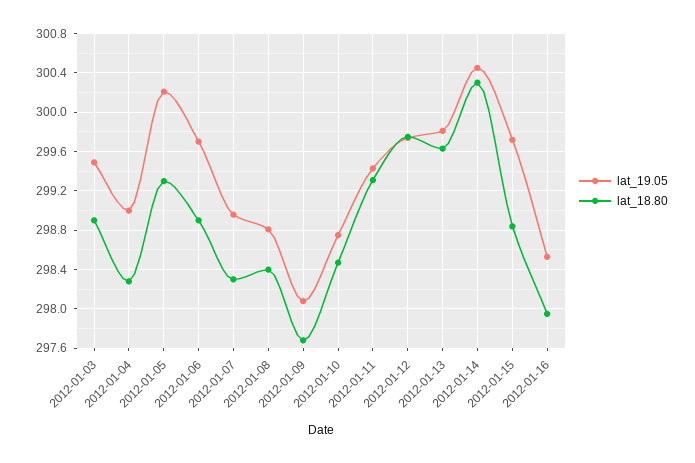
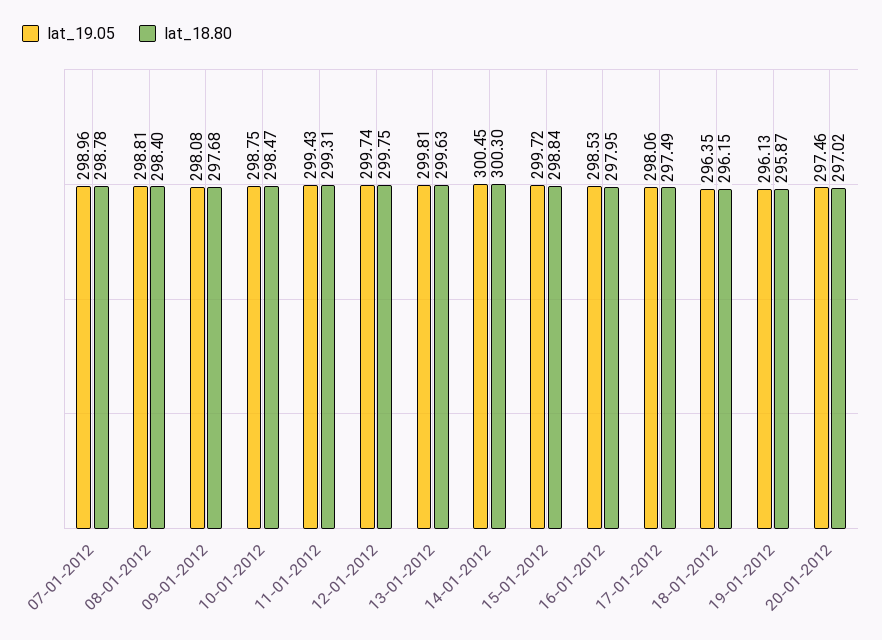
lat_19.05, 2012-01-03: 299.5 -> none
lat_18.80, 2012-01-03: 298.9 -> none
lat_19.05, 2012-01-04: 299 -> none
lat_18.80, 2012-01-04: 298.3 -> none
lat_19.05, 2012-01-05: 300.2 -> none
lat_18.80, 2012-01-05: 299.3 -> none
lat_19.05, 2012-01-06: 299.7 -> none
lat_18.80, 2012-01-06: 298.9 -> none
lat_18.80, 2012-01-07: 298.3 -> 298.78
lat_19.05, 17-01-2012: none -> 298.06
lat_18.80, 17-01-2012: none -> 297.49
lat_19.05, 18-01-2012: none -> 296.35
lat_18.80, 18-01-2012: none -> 296.15
lat_19.05, 19-01-2012: none -> 296.13
lat_18.80, 19-01-2012: none -> 295.87
lat_19.05, 20-01-2012: none -> 297.46
lat_18.80, 20-01-2012: none -> 297.02

